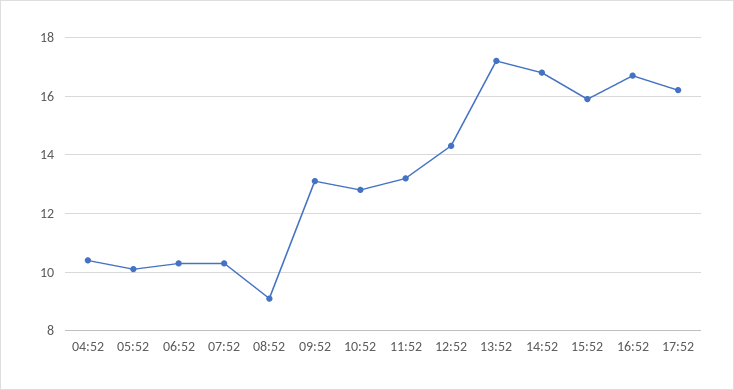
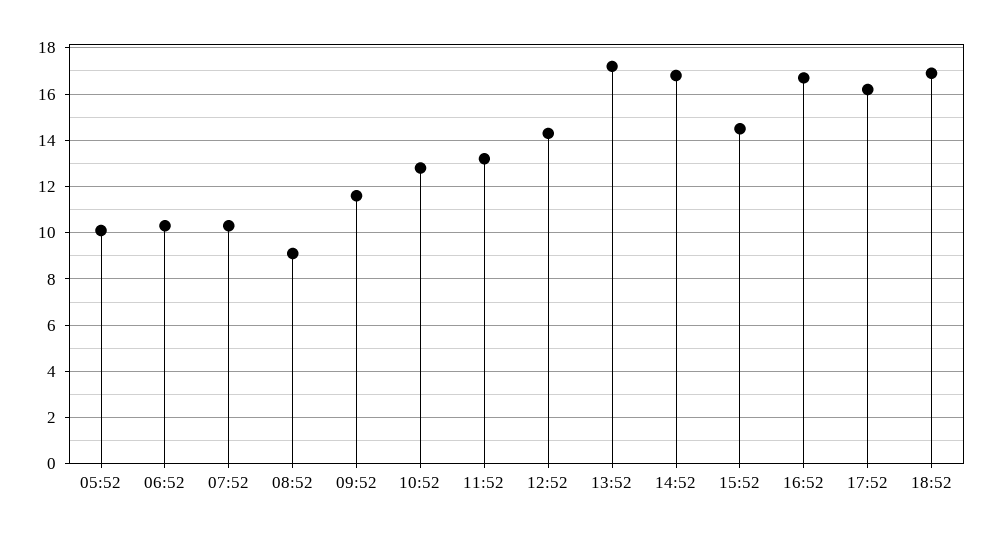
04:52: 10.5 -> none
09:52: 13 -> 11.5
15:52: 16 -> 14.5
18:52: none -> 17

